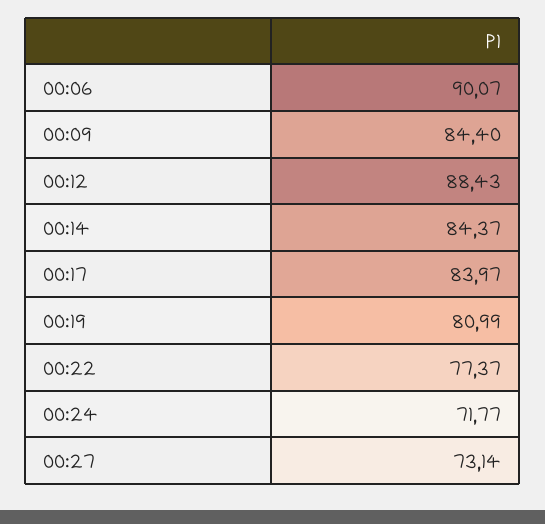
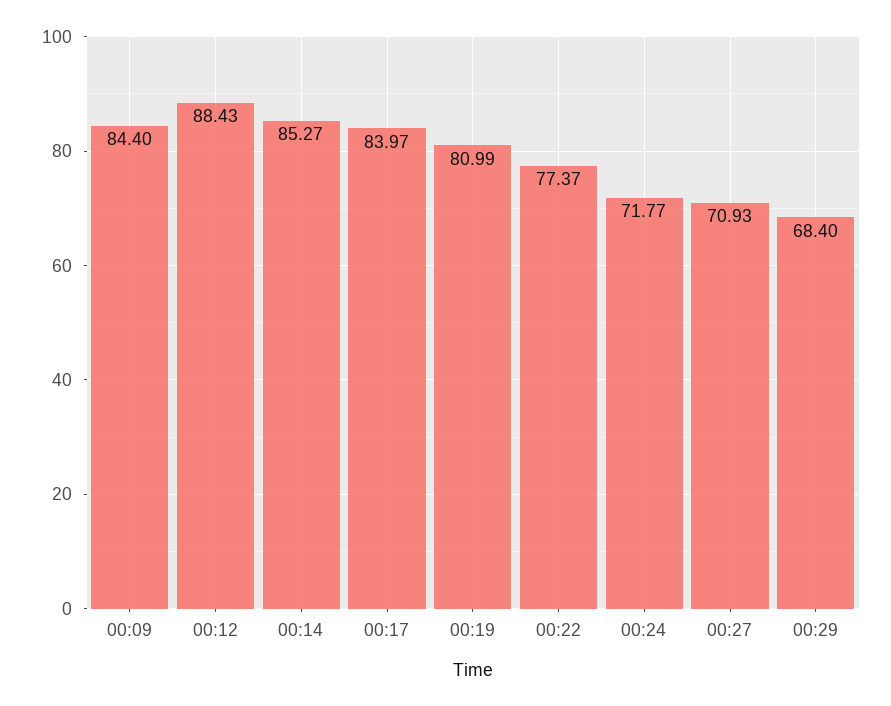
00:06: 90.07 -> none
00:14: 84.37 -> 85.27
00:27: 73.14 -> 70.93
00:29: none -> 68.4

